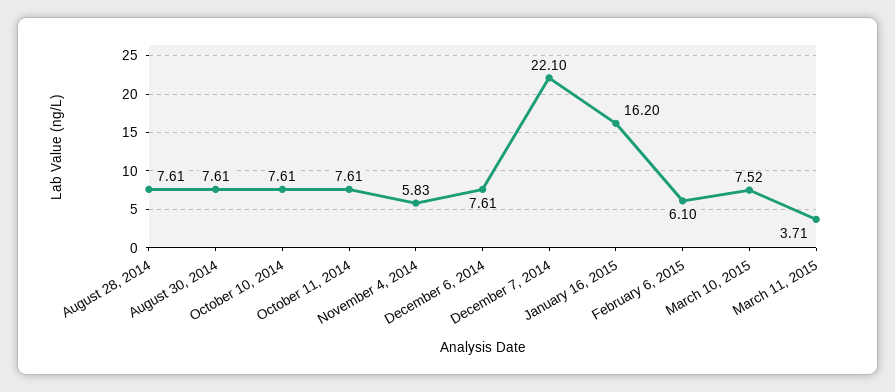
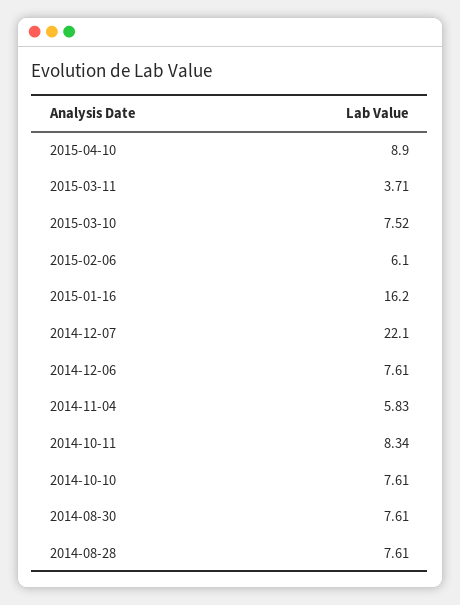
October 11, 2014: 7.61 -> 8.34
2015-04-10: none -> 8.9

